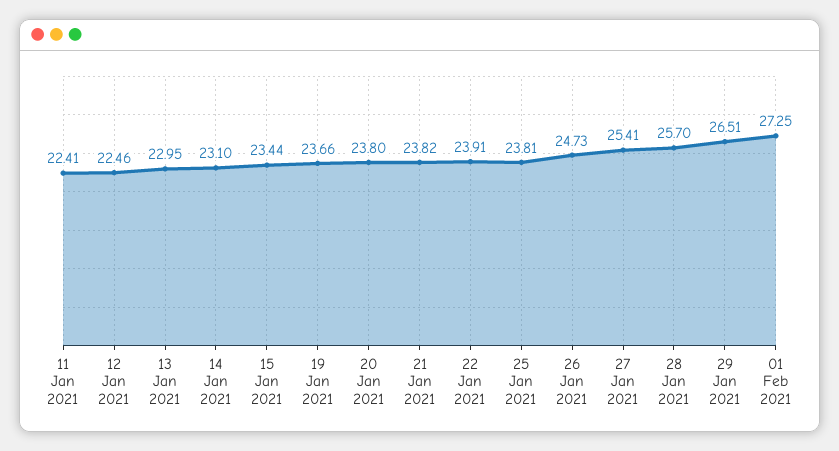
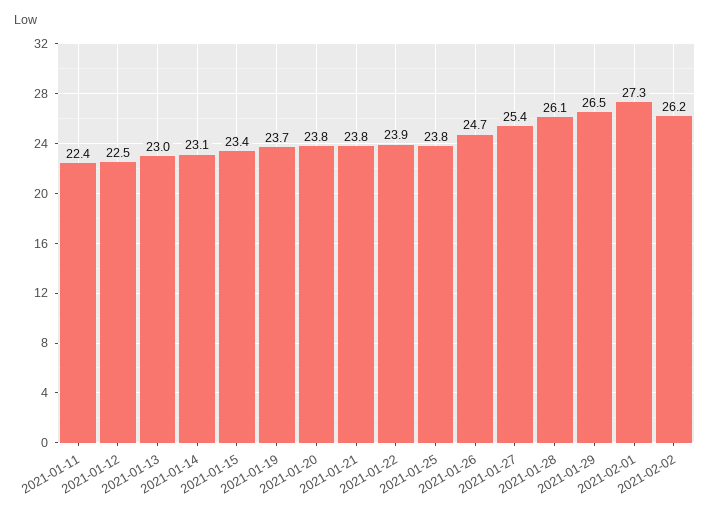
28 Jan 2021: 25.7 -> 26.1
2021-02-02: none -> 26.2

